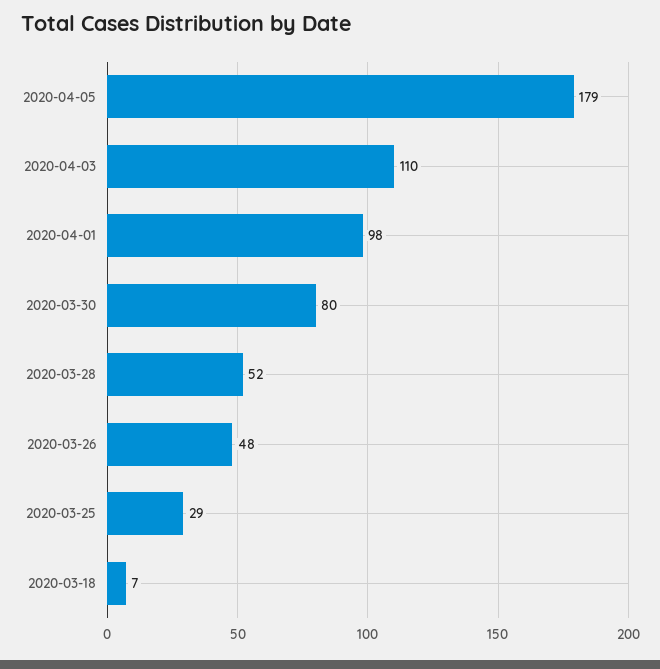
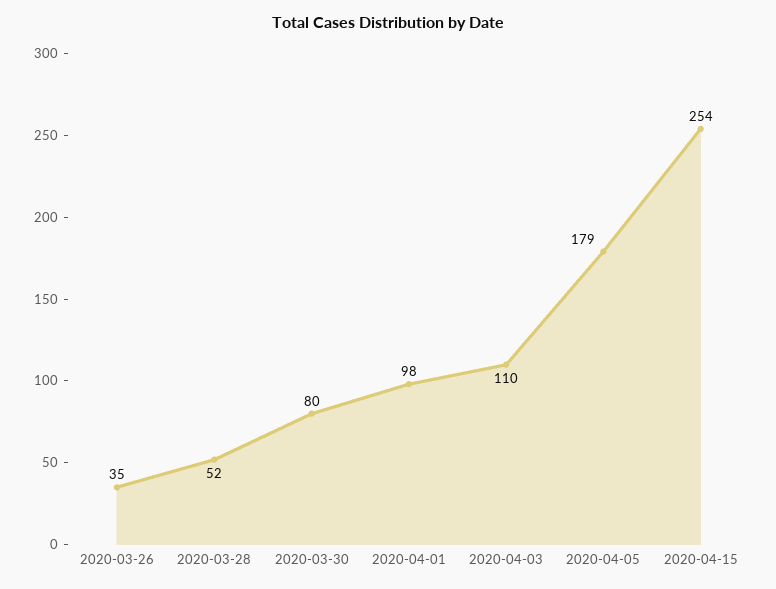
2020-03-26: 48 -> 35
2020-03-25: 29 -> none
2020-03-18: 7 -> none
2020-04-15: none -> 254

